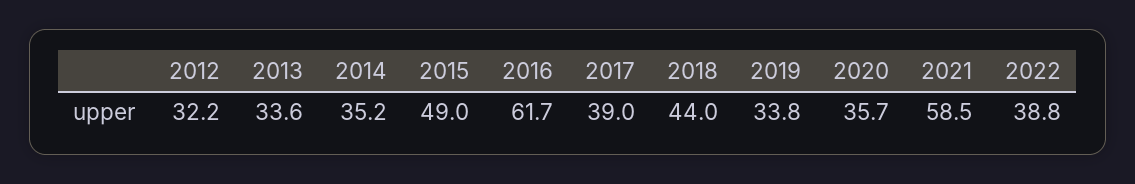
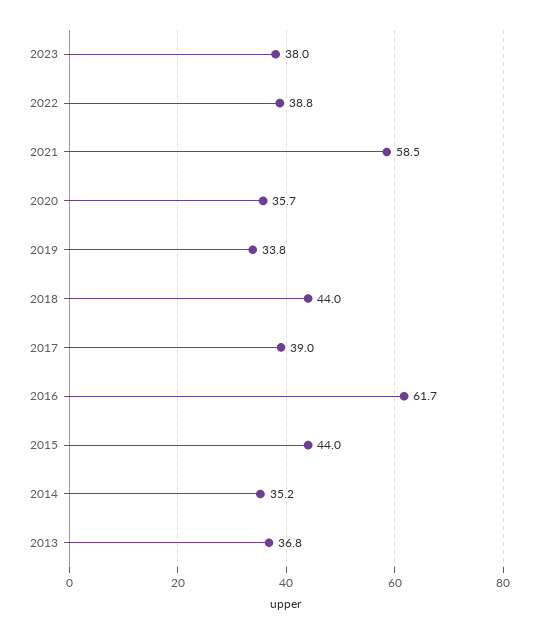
2012: 32.2 -> none
2013: 33.6 -> 36.8
2015: 49 -> 44
2023: none -> 38

